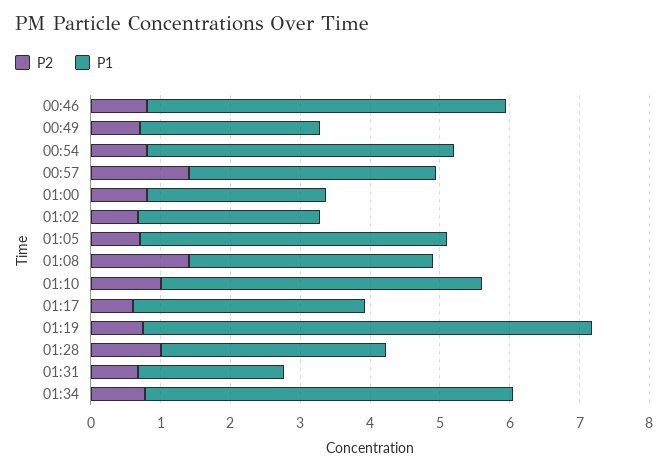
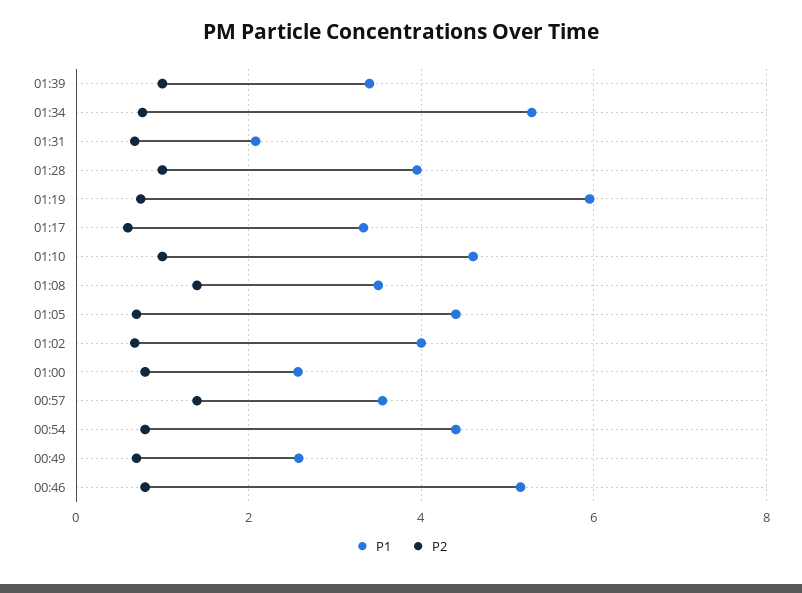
P1, 01:02: 2.6 -> 4
P1, 01:19: 6.4 -> 6
P1, 01:28: 3.2 -> 4
P1, 01:39: none -> 3.4
P2, 01:39: none -> 1

